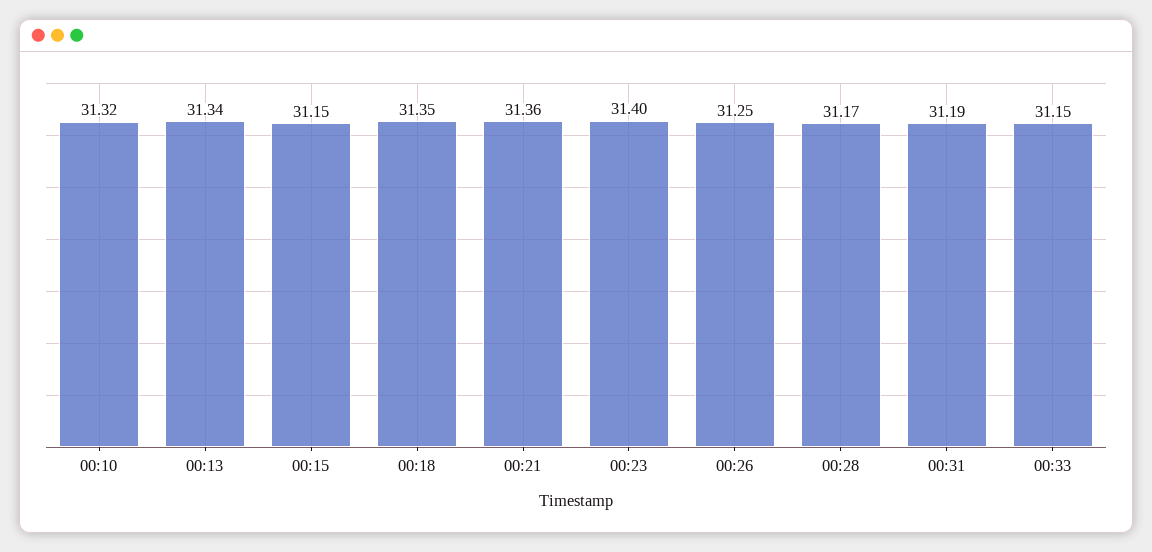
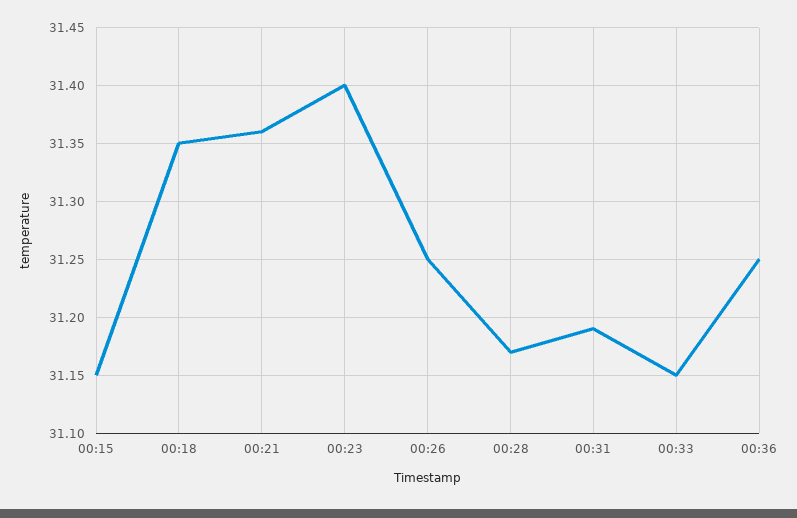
00:10: 31.32 -> none
00:13: 31.34 -> none
00:36: none -> 31.25

